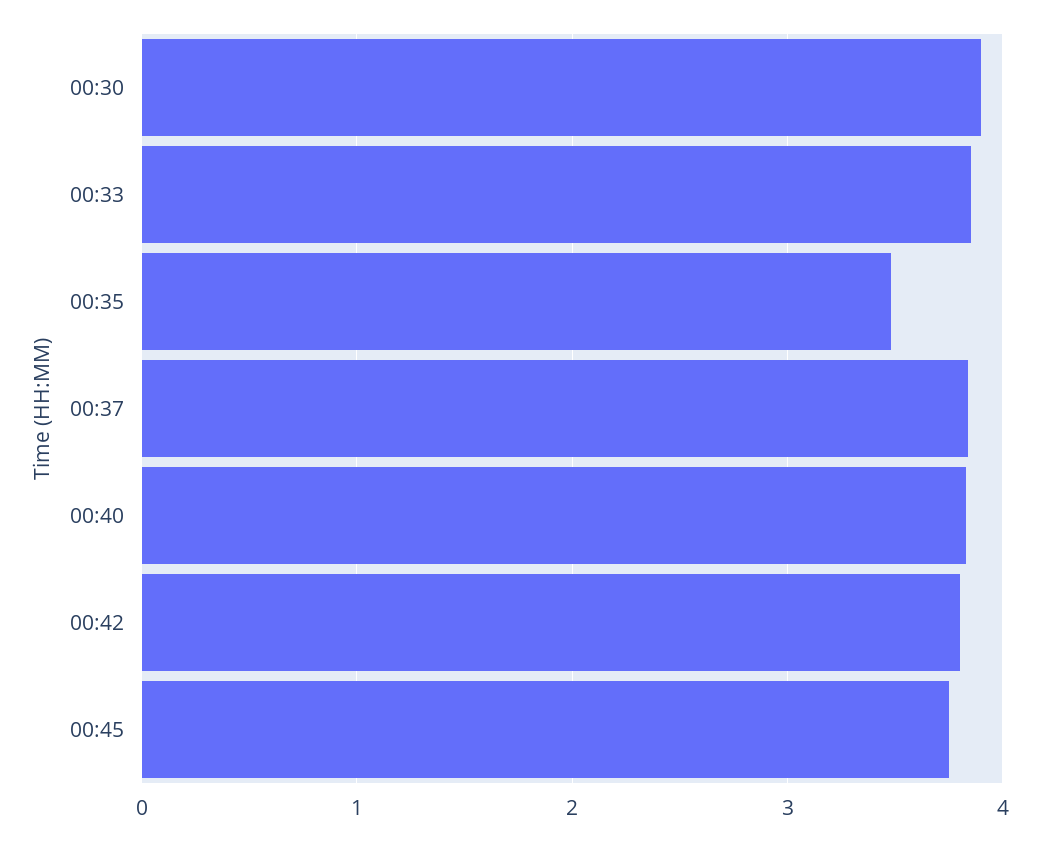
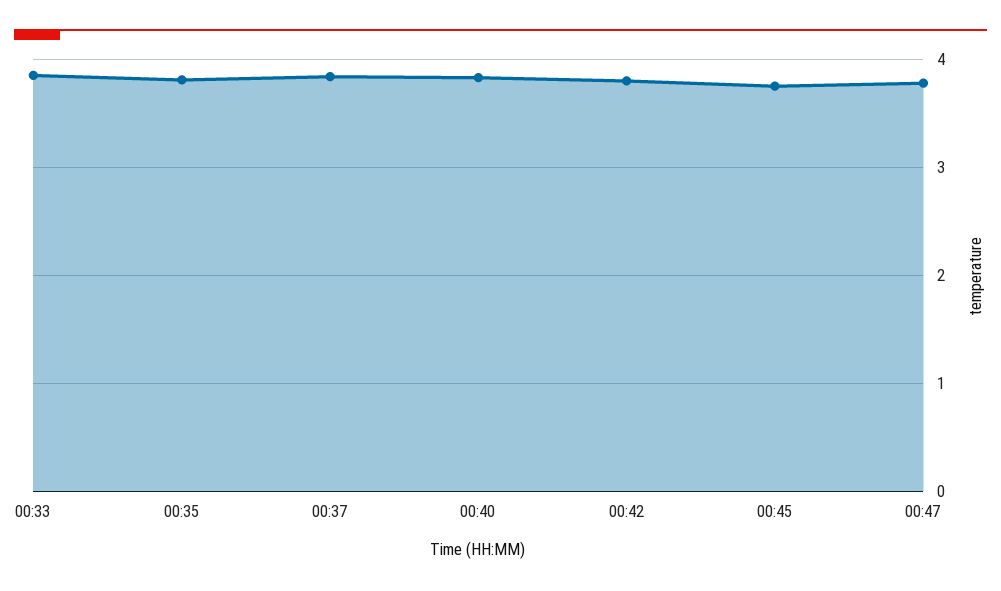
00:30: 3.9 -> none
00:35: 3.5 -> 3.8
00:47: none -> 3.8

